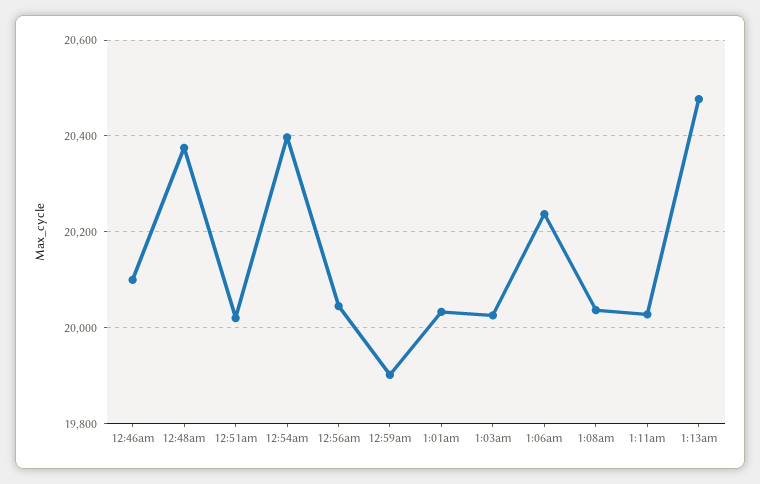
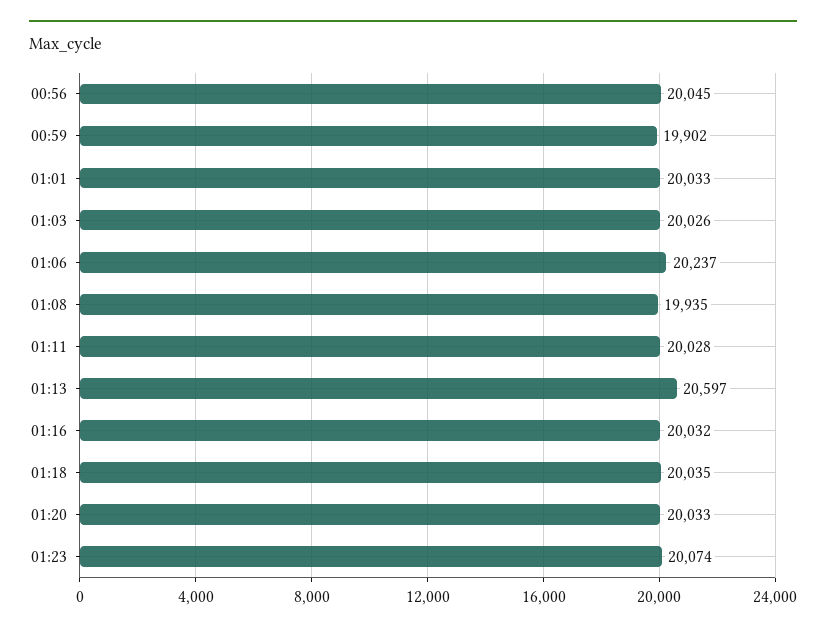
12:46am: 20100 -> none
12:48am: 20380 -> none
12:51am: 20020 -> none
12:54am: 20400 -> none
1:08am: 20040 -> 19935
1:13am: 20480 -> 20597
01:16: none -> 20032
01:18: none -> 20035
01:20: none -> 20033
01:23: none -> 20074

